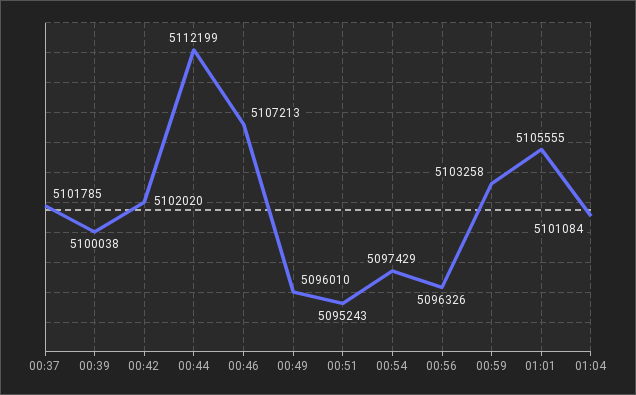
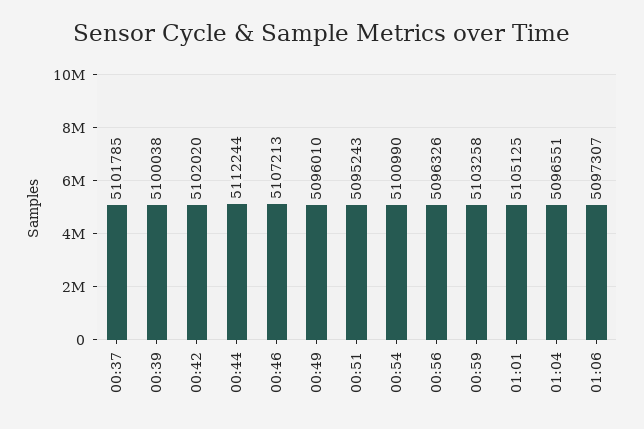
00:44: 5112199 -> 5112244
00:54: 5097429 -> 5100990
01:01: 5105555 -> 5105125
01:04: 5101084 -> 5096551
01:06: none -> 5097307

